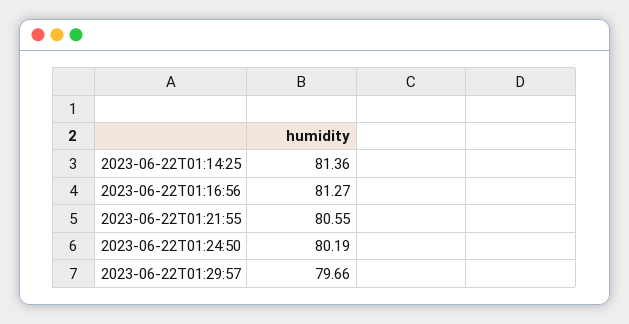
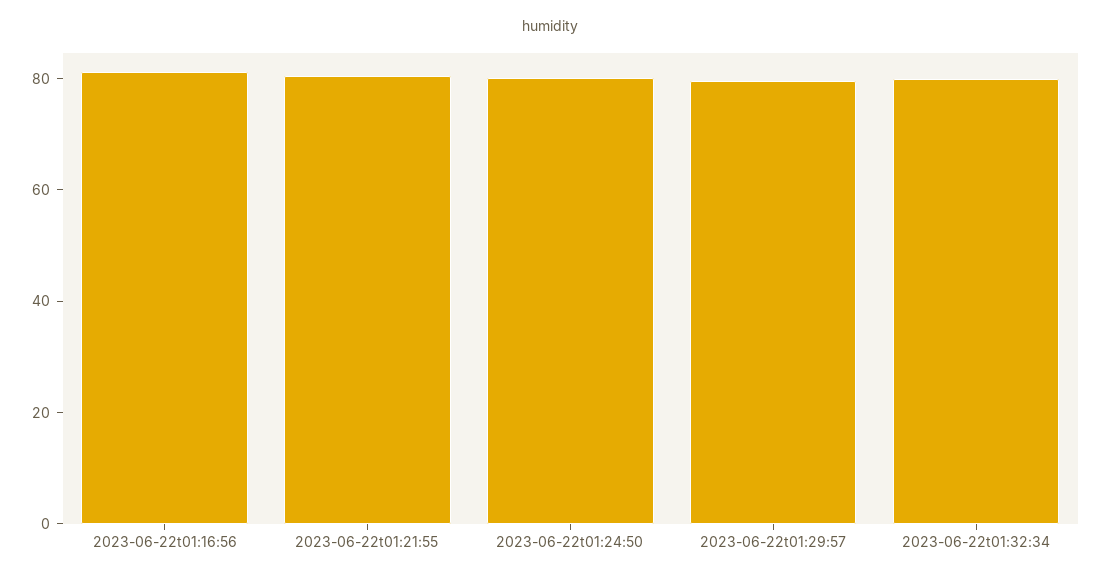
2023-06-22T01:14:25: 81.36 -> none
2023-06-22t01:32:34: none -> 80

